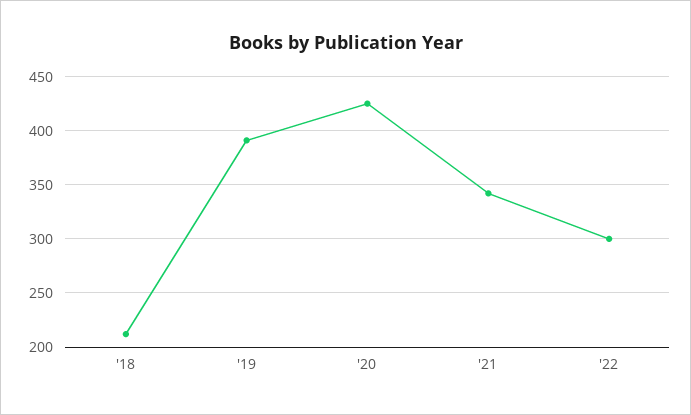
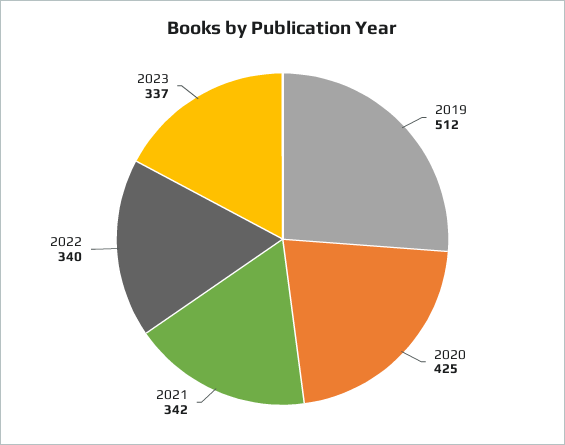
'18: 210 -> none
'19: 390 -> 512
'22: 300 -> 340
2023: none -> 337

